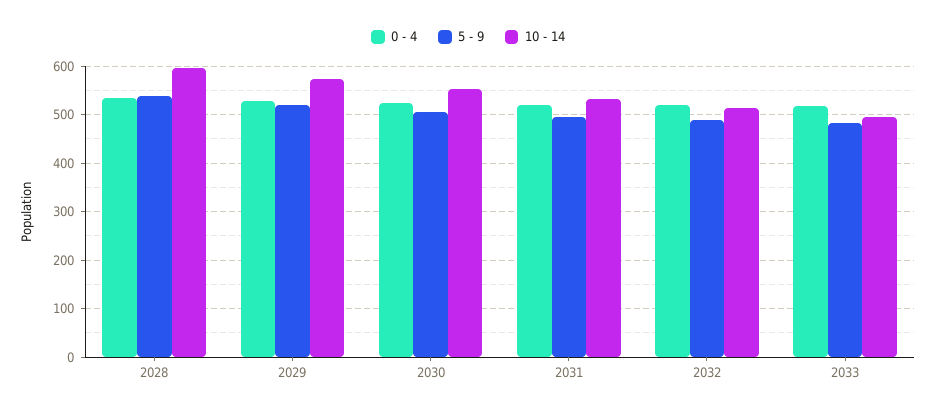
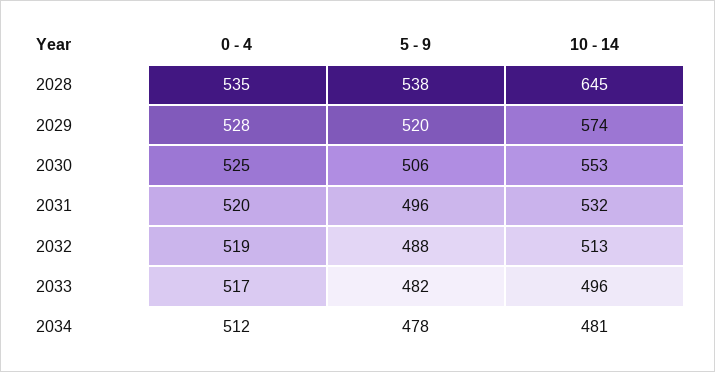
10 - 14, 2028: 600 -> 645
0 - 4, 2034: none -> 512
5 - 9, 2034: none -> 478
10 - 14, 2034: none -> 481

